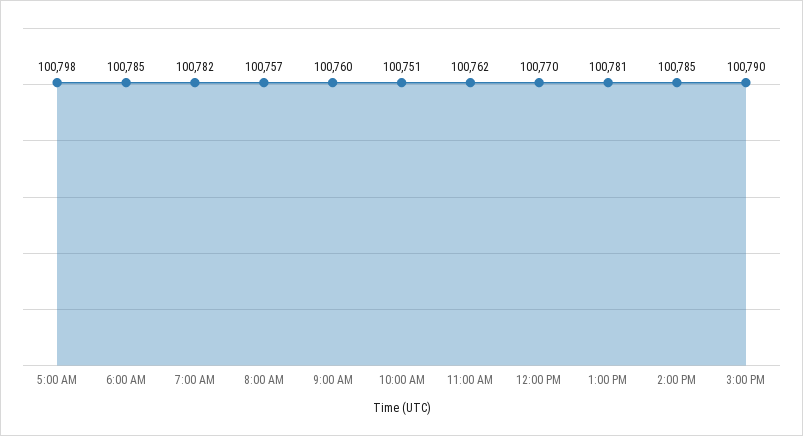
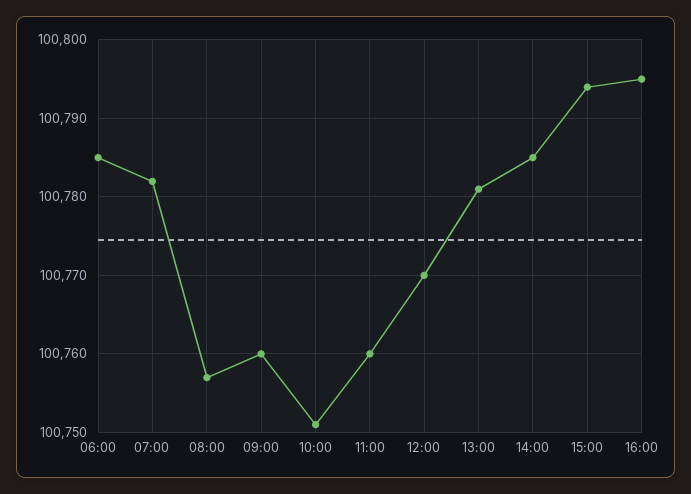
5:00 AM: 100798 -> none
11:00 AM: 100762 -> 100760
3:00 PM: 100790 -> 100794
16:00: none -> 100795

